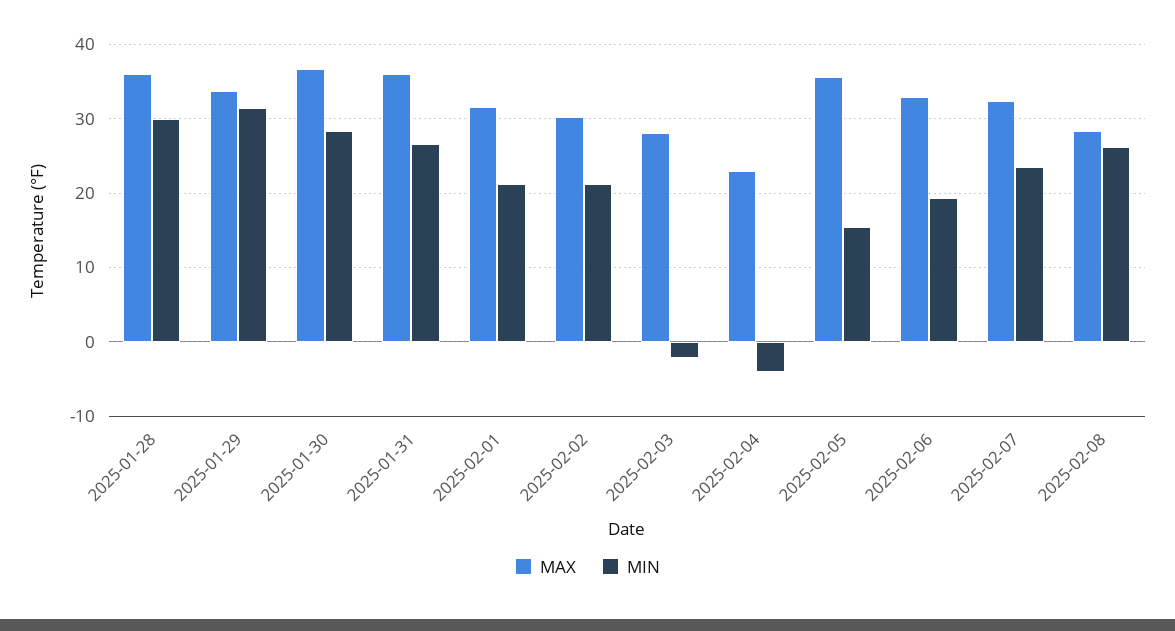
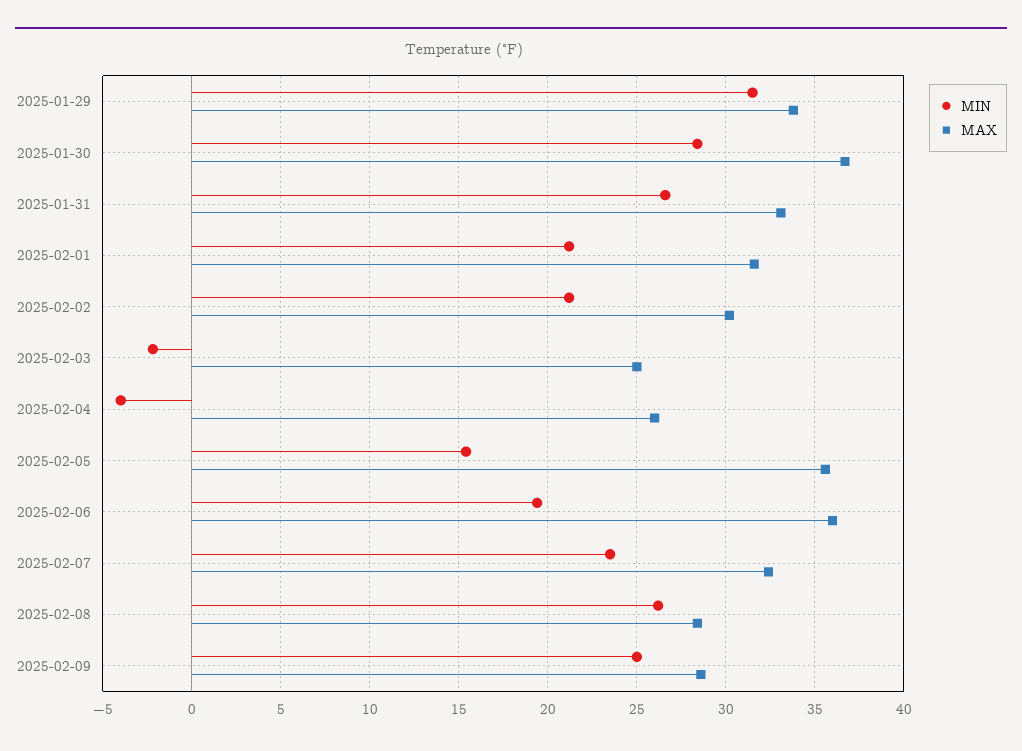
MAX, 2025-01-28: 36 -> none
MIN, 2025-01-28: 30 -> none
MAX, 2025-01-31: 36 -> 33
MAX, 2025-02-03: 28 -> 25
MAX, 2025-02-04: 23 -> 26
MAX, 2025-02-06: 33 -> 36
MIN, 2025-02-09: none -> 25
MAX, 2025-02-09: none -> 28.5

